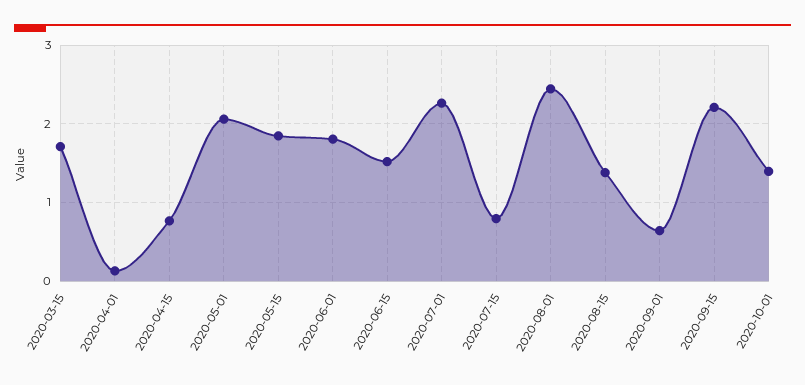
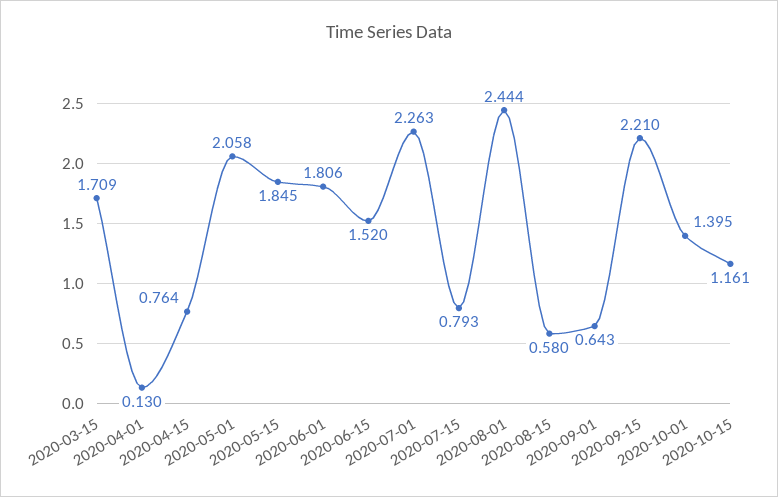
2020-08-15: 1.4 -> 0.58
2020-10-15: none -> 1.161

